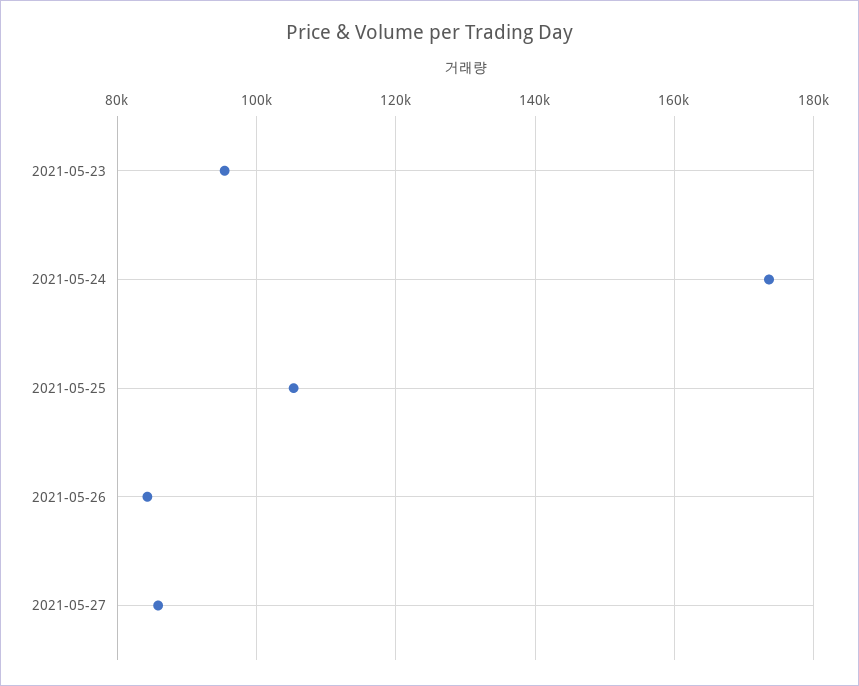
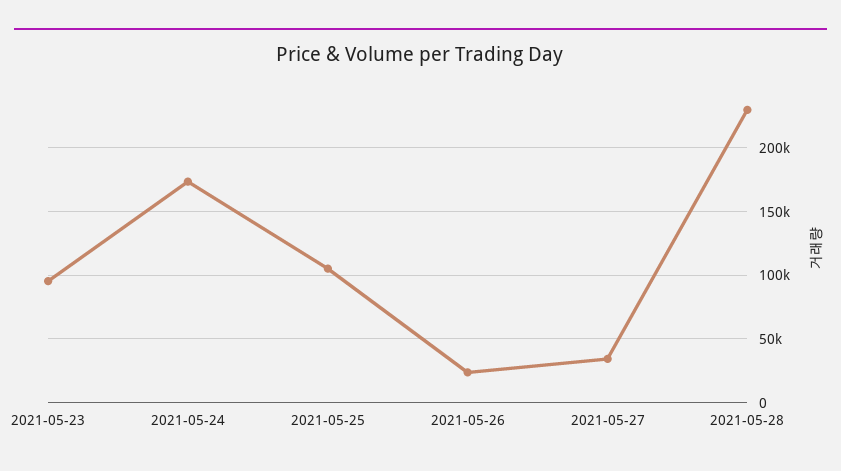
2021-05-26: 84000 -> 25000
2021-05-27: 86000 -> 35000
2021-05-28: none -> 230000

